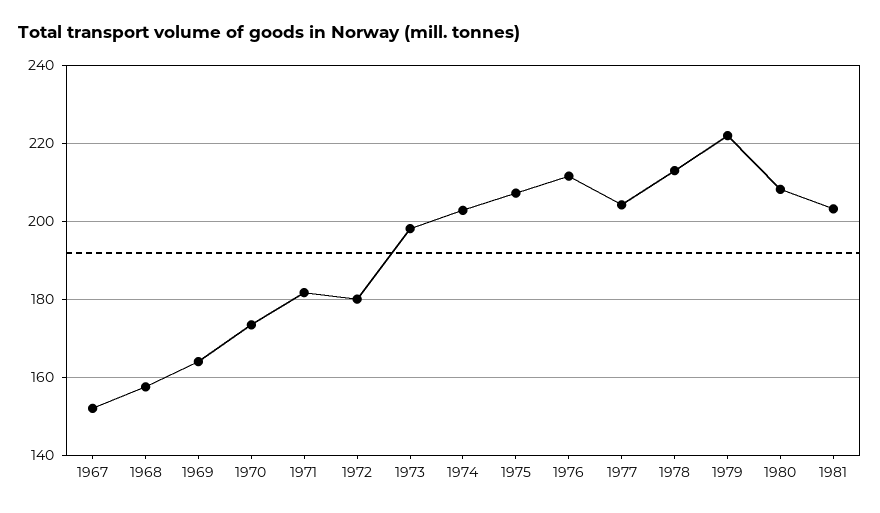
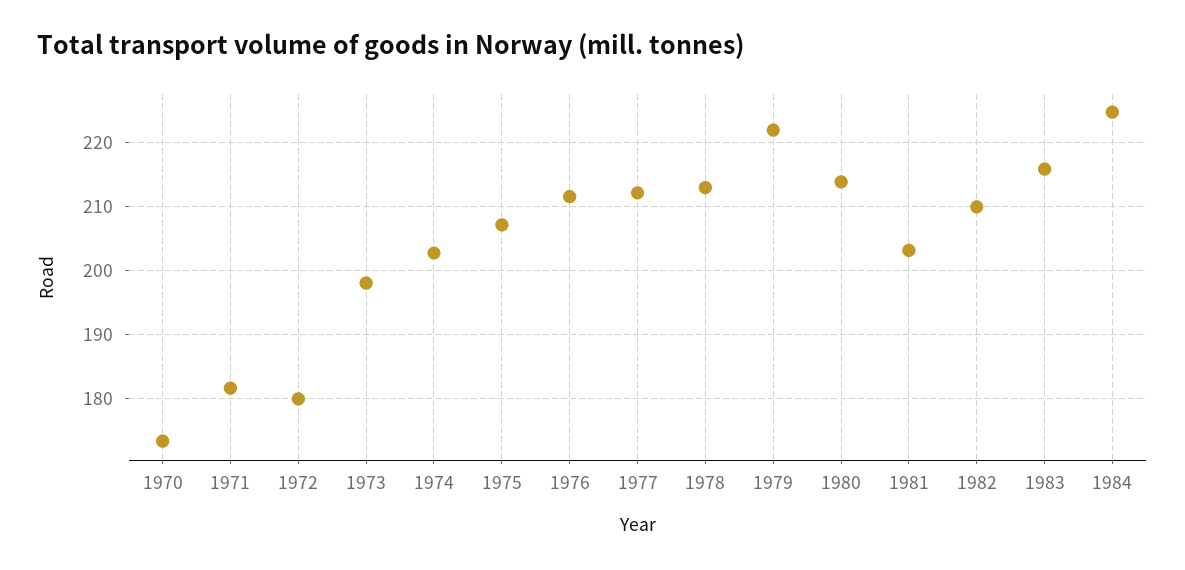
1967: 152 -> none
1968: 158 -> none
1969: 164 -> none
1977: 204 -> 212
1980: 208 -> 214
1982: none -> 210
1983: none -> 216
1984: none -> 225

